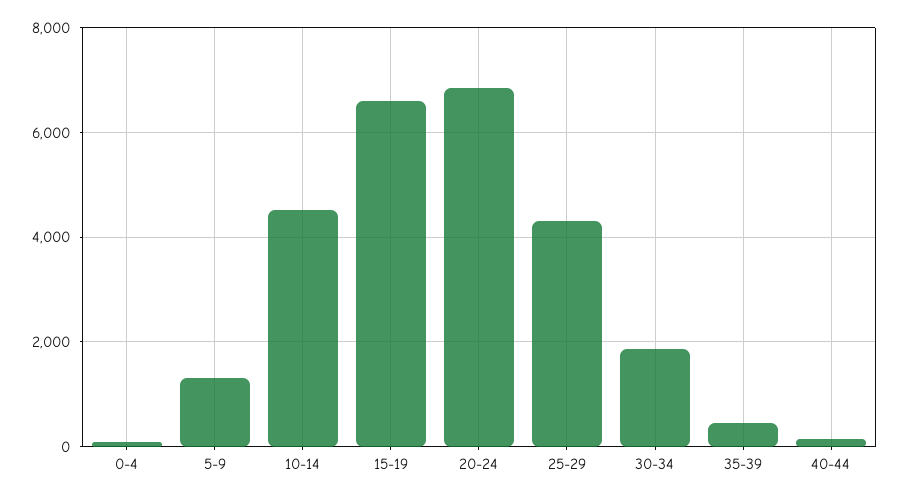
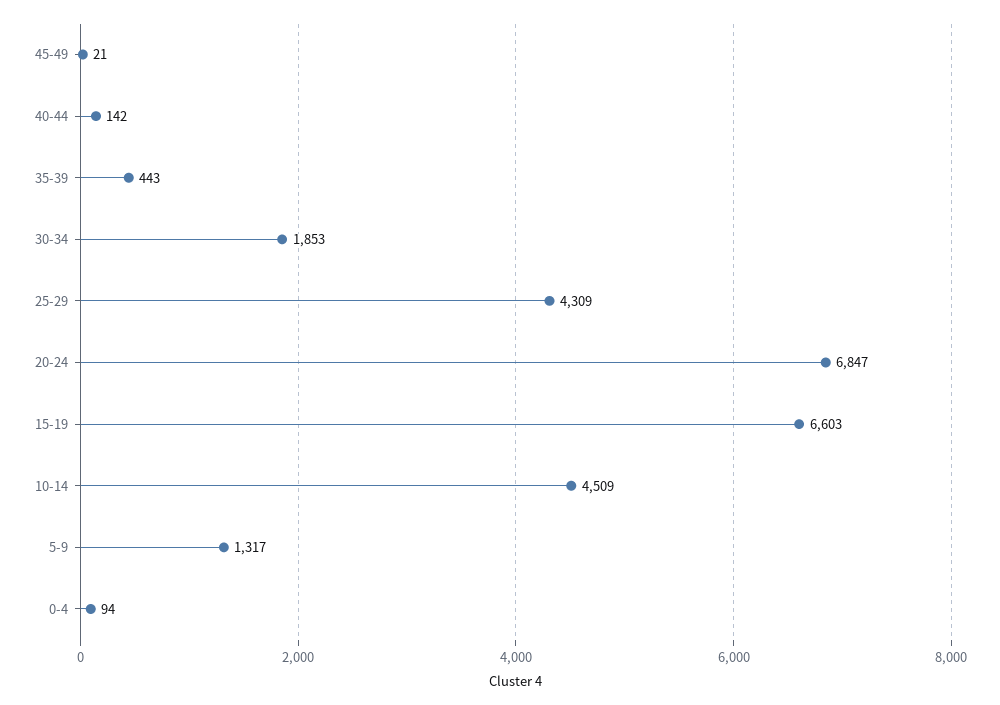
45-49: none -> 21

